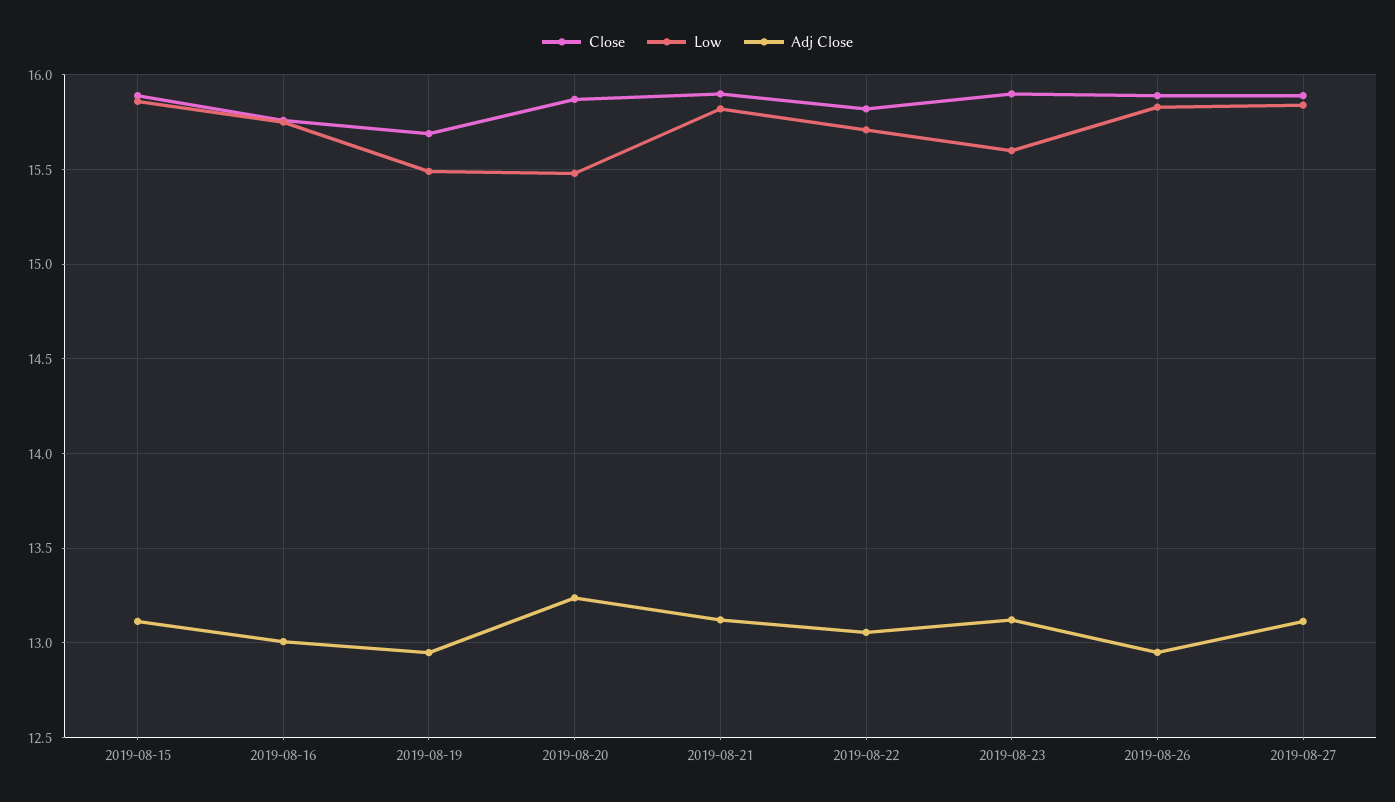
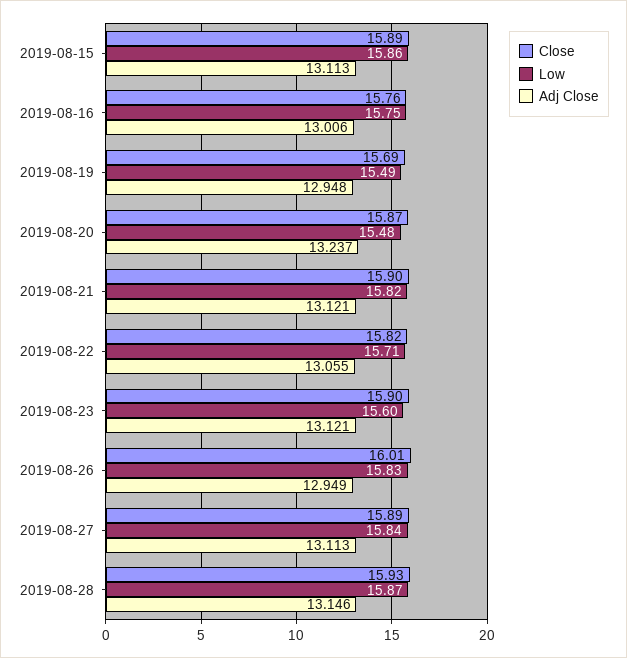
Close, 2019-08-26: 15.9 -> 16.01
Close, 2019-08-28: none -> 15.93
Low, 2019-08-28: none -> 15.87
Adj Close, 2019-08-28: none -> 13.146

